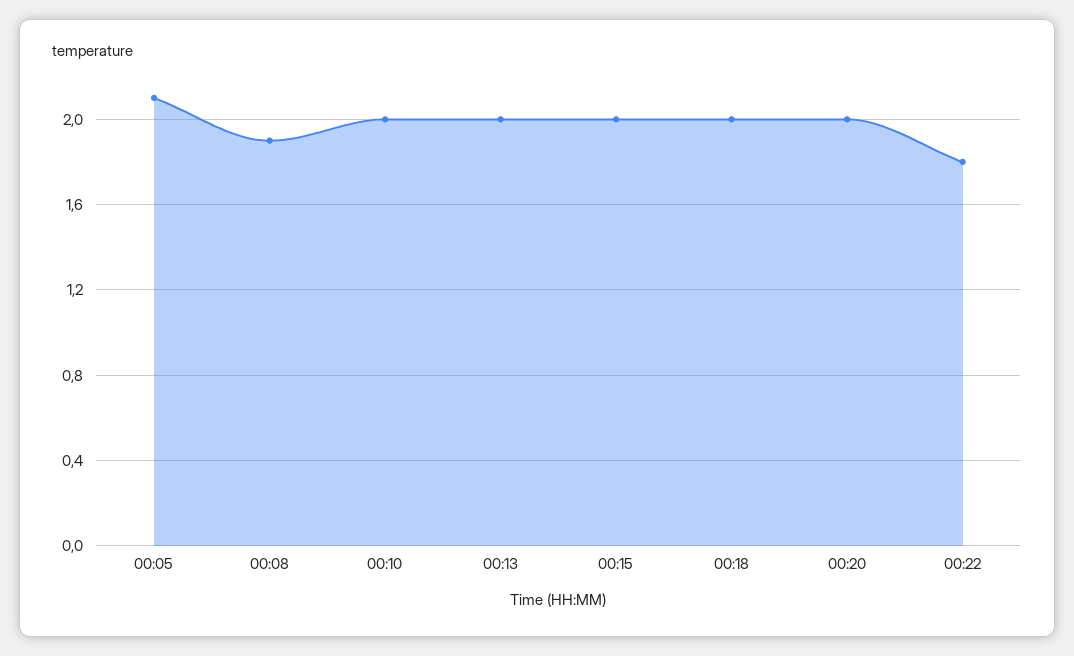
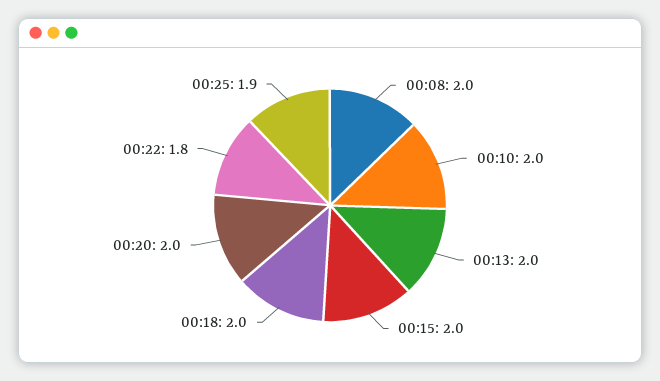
00:05: 2.1 -> none
00:08: 1.9 -> 2
00:25: none -> 1.9

